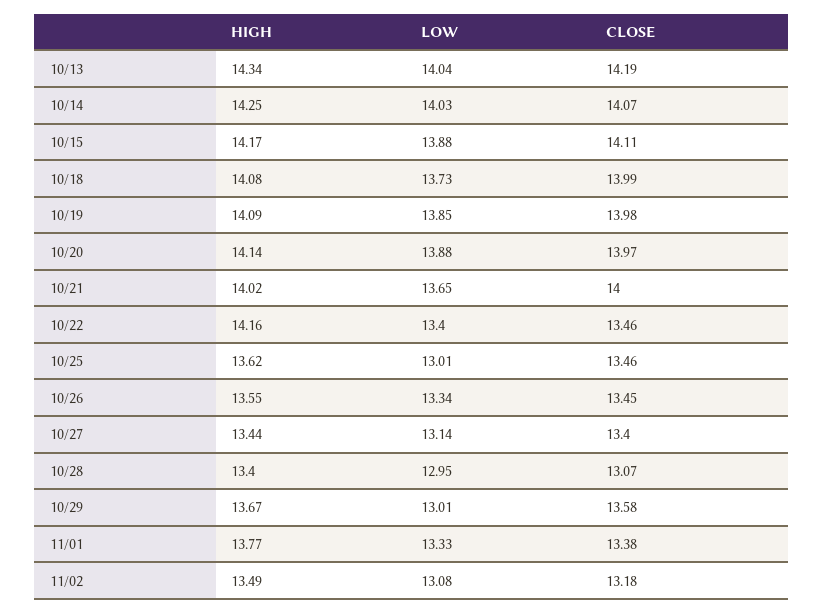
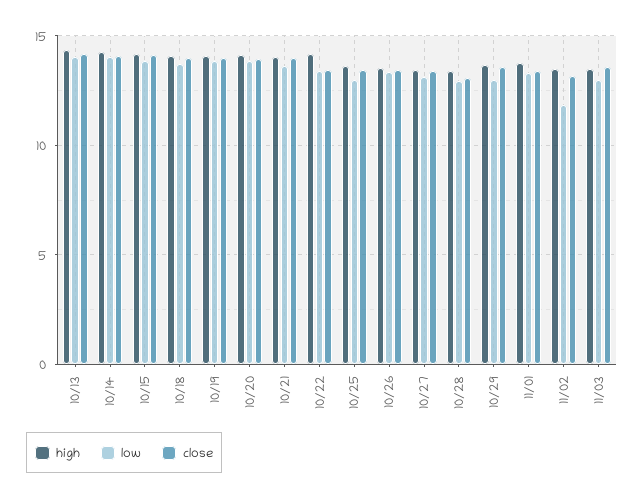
LOW, 11/02: 13.08 -> 12
HIGH, 11/03: none -> 13.5
LOW, 11/03: none -> 13
CLOSE, 11/03: none -> 13.5

